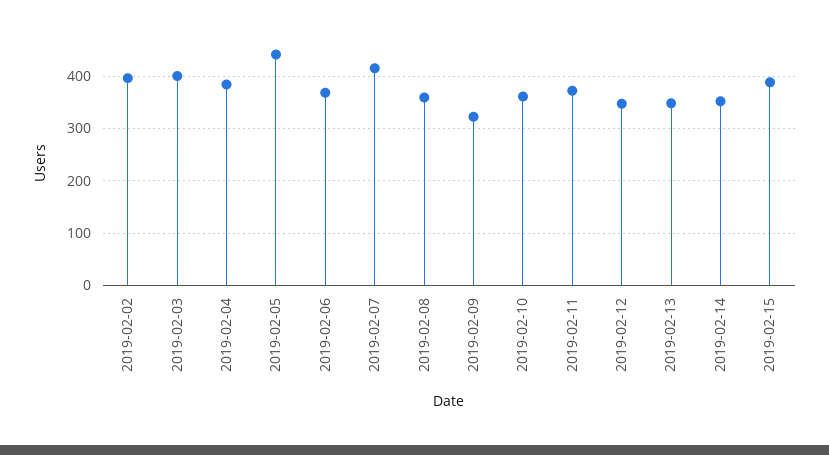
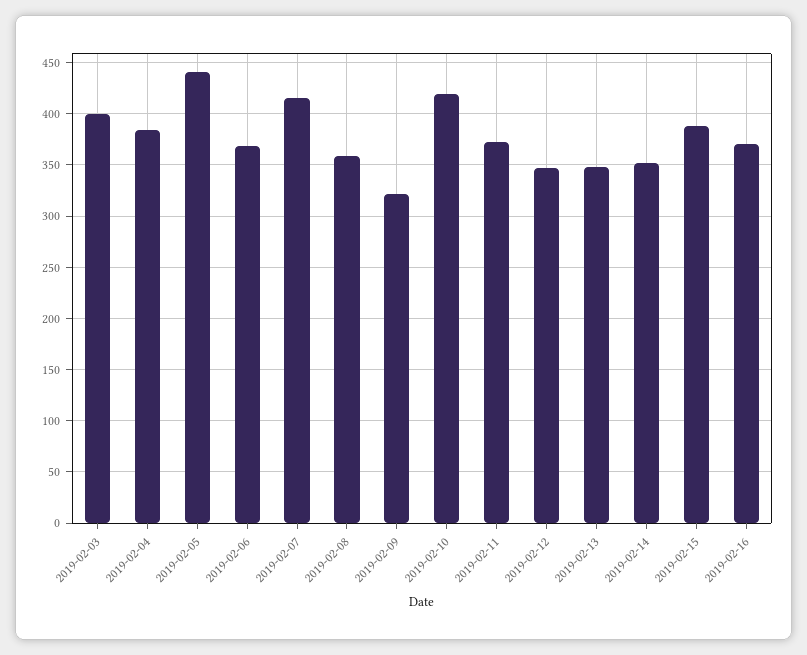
2019-02-02: 400 -> none
2019-02-10: 360 -> 420
2019-02-16: none -> 370

